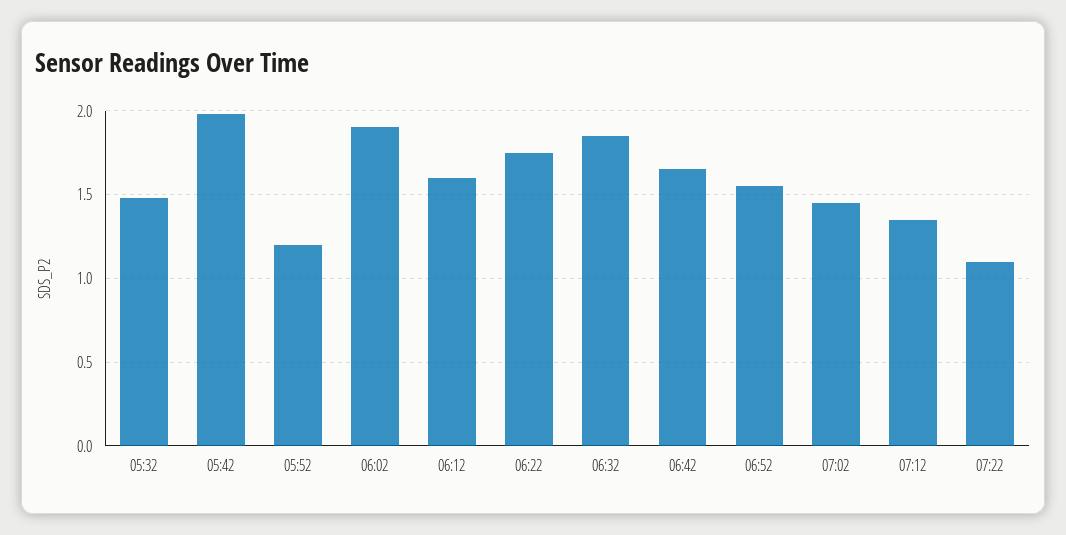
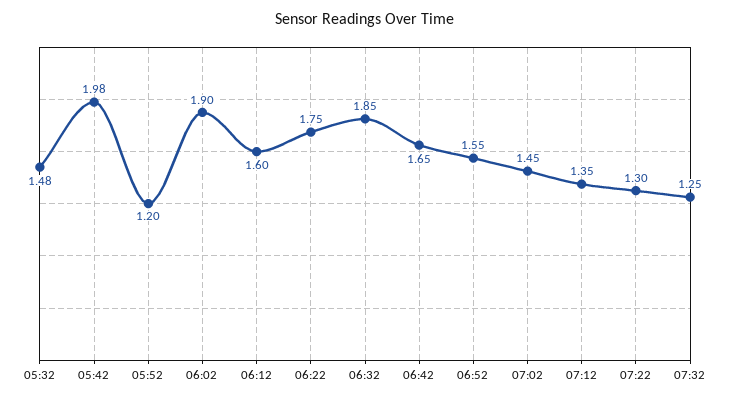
07:22: 1.1 -> 1.3
07:32: none -> 1.25

